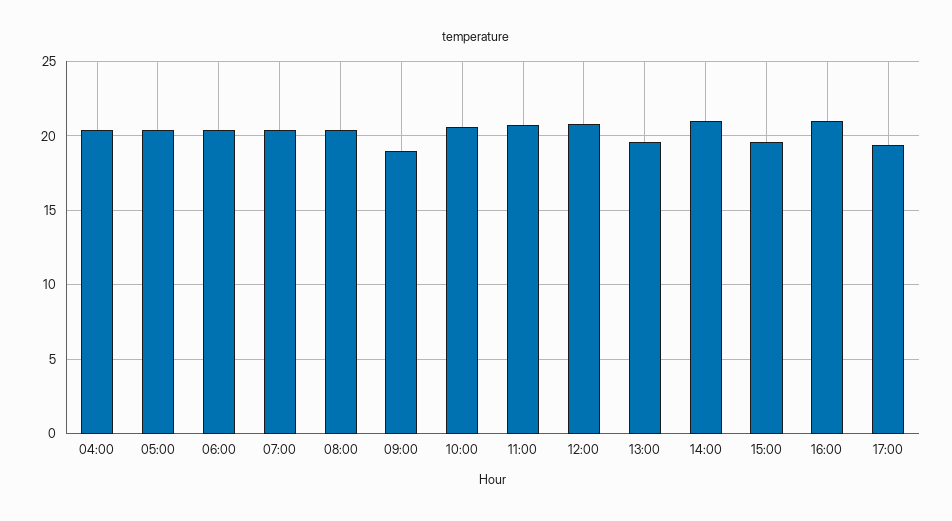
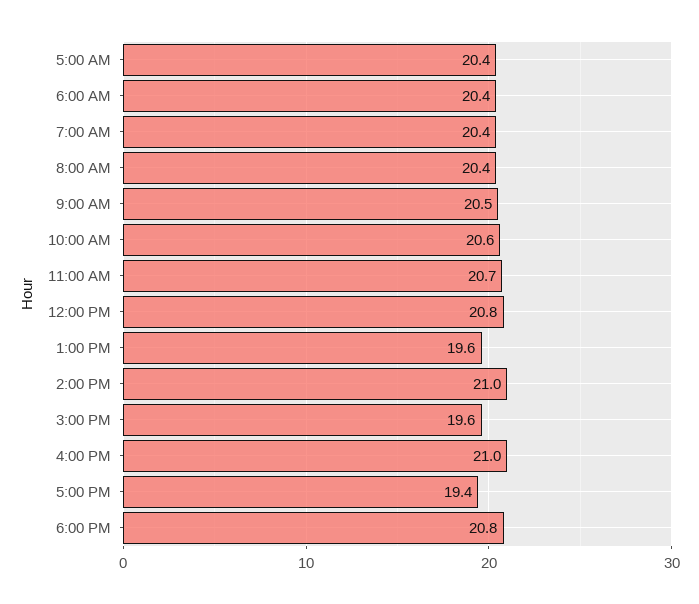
04:00: 20.5 -> none
09:00: 19 -> 20.5
6:00 PM: none -> 20.8

